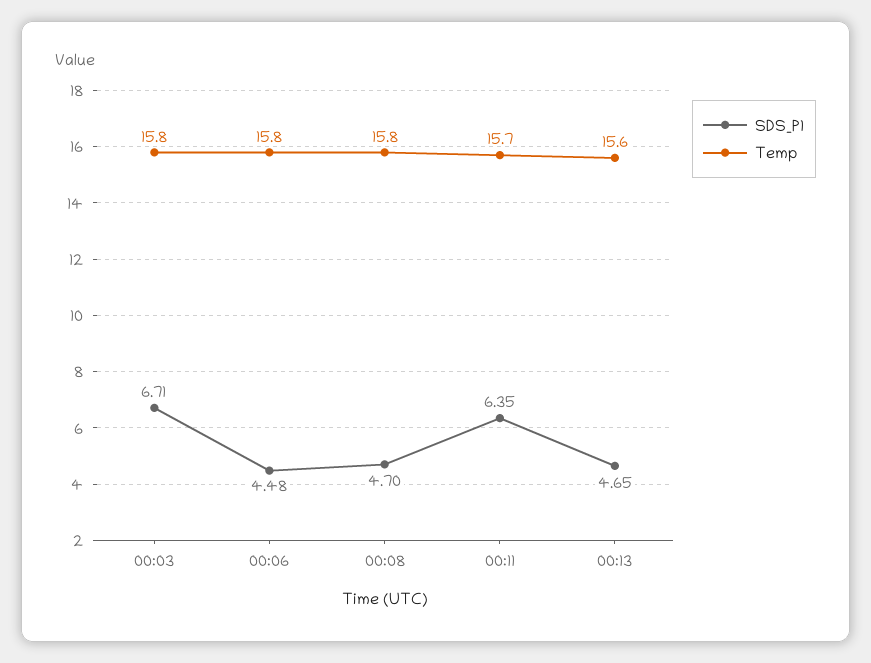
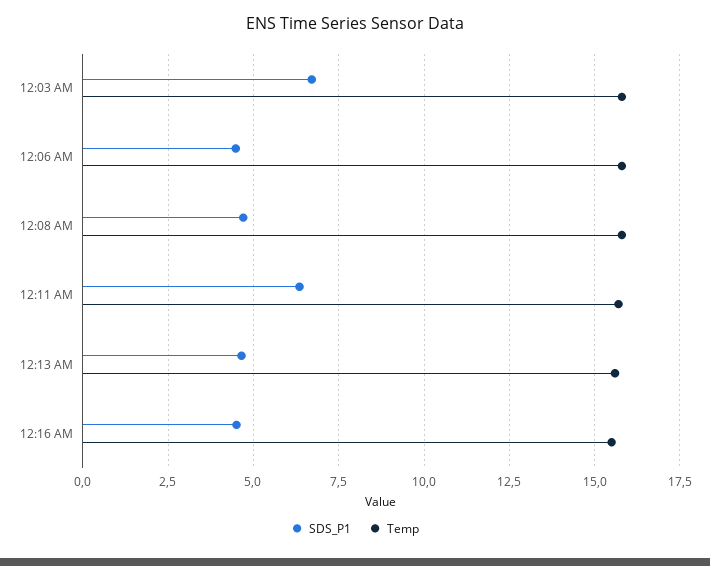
SDS_P1, 12:16 AM: none -> 4.5
Temp, 12:16 AM: none -> 15.5

